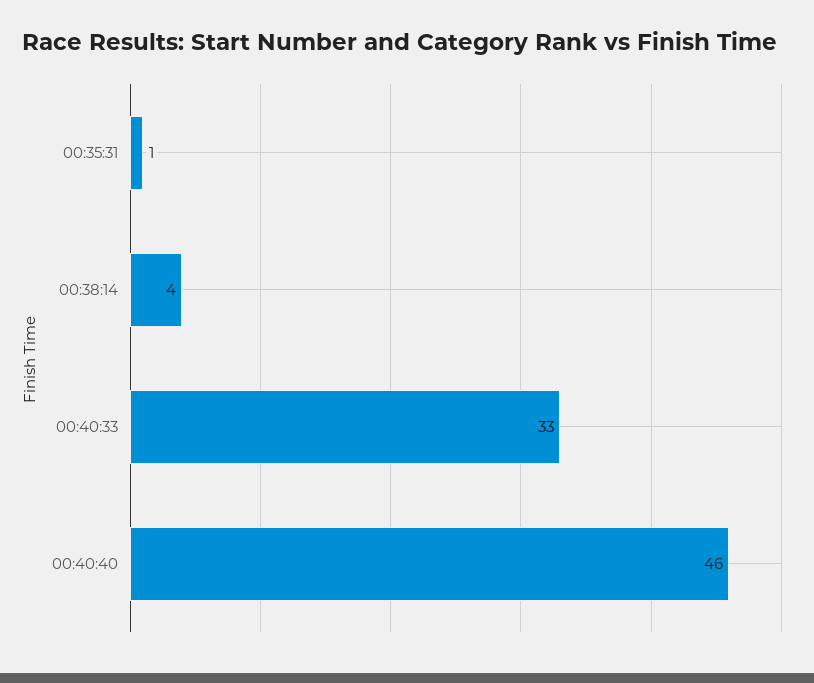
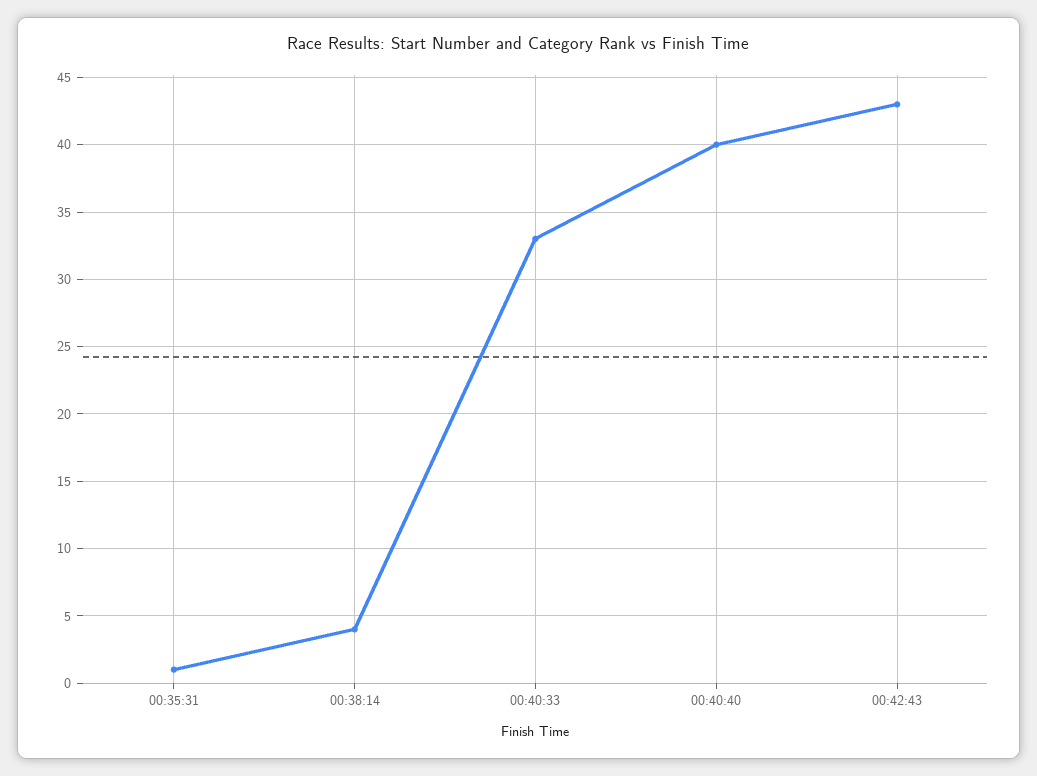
00:40:40: 46 -> 40
00:42:43: none -> 43

